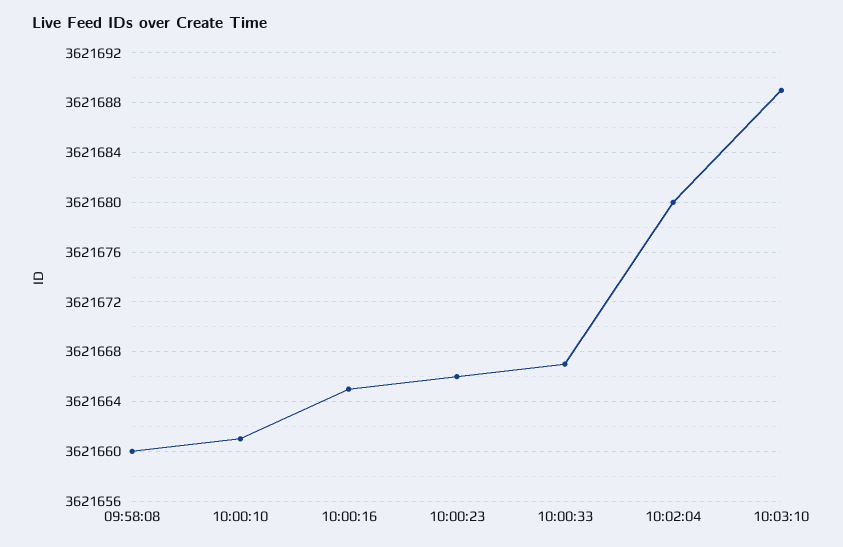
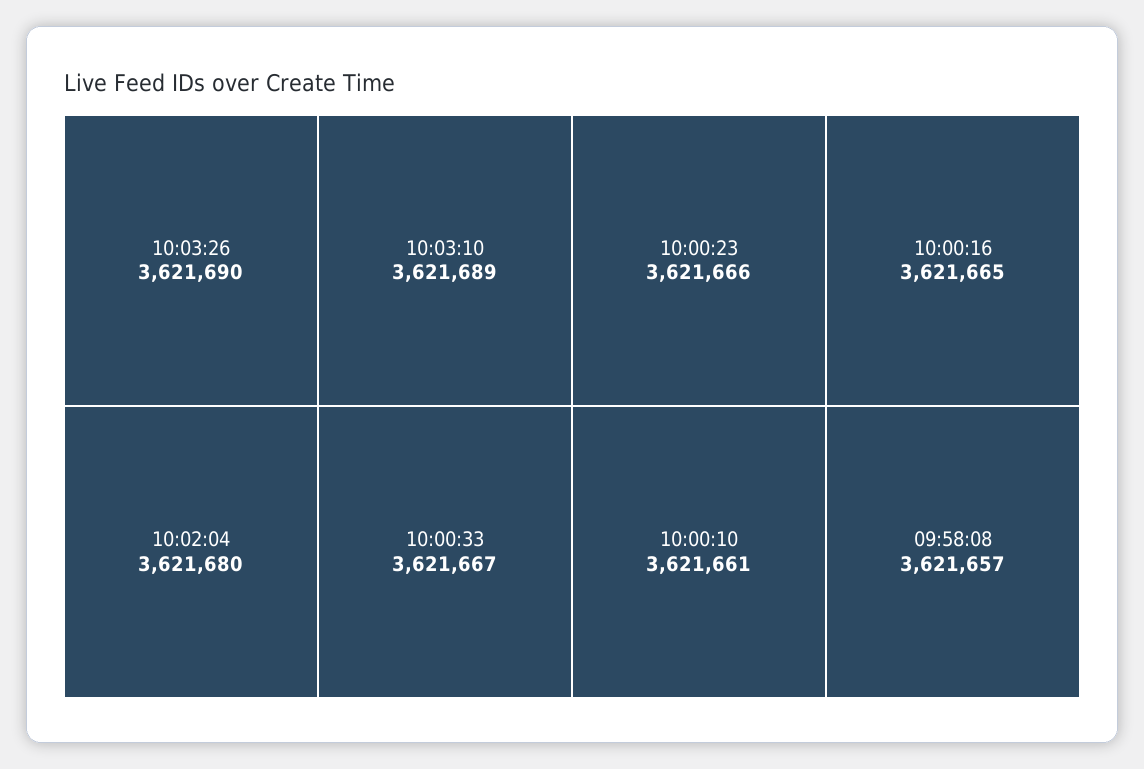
09:58:08: 3621660 -> 3621657
10:03:26: none -> 3621690

